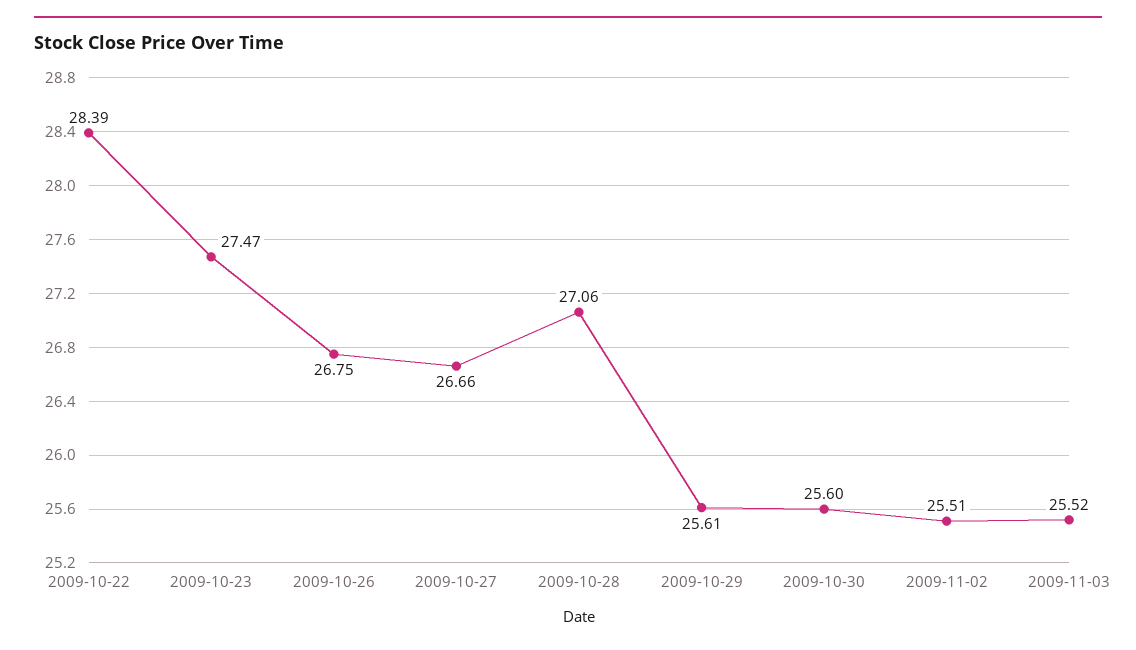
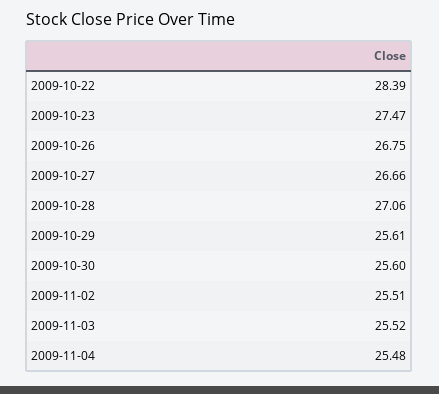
2009-11-04: none -> 25.48

